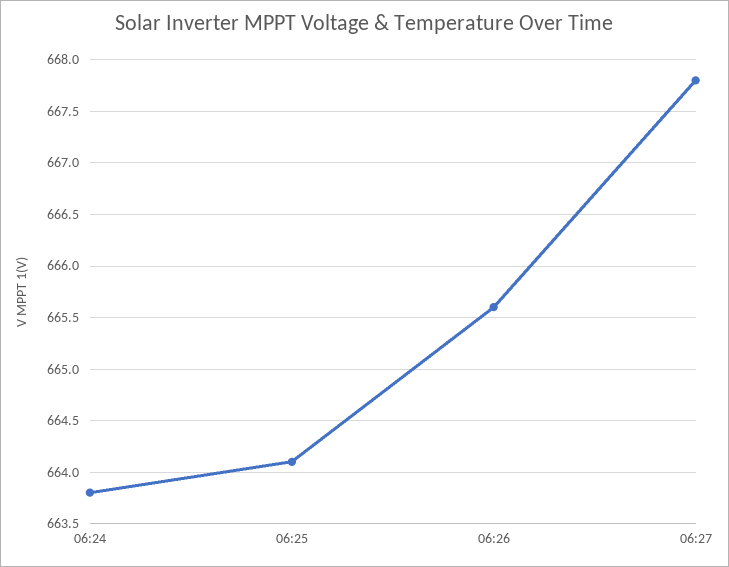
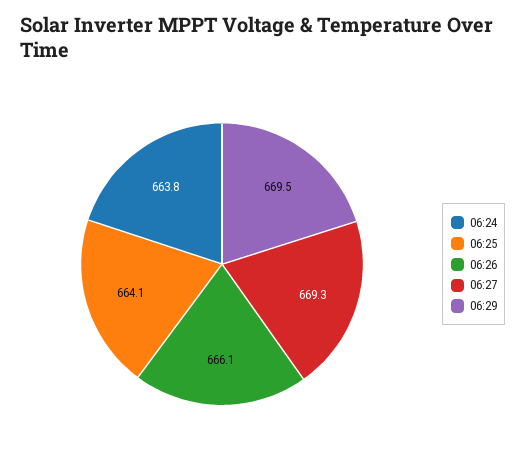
06:26: 665.6 -> 666.1
06:27: 667.8 -> 669.3
06:29: none -> 669.5

